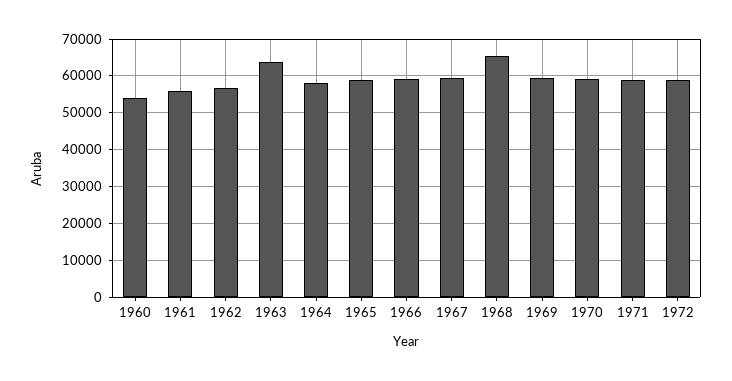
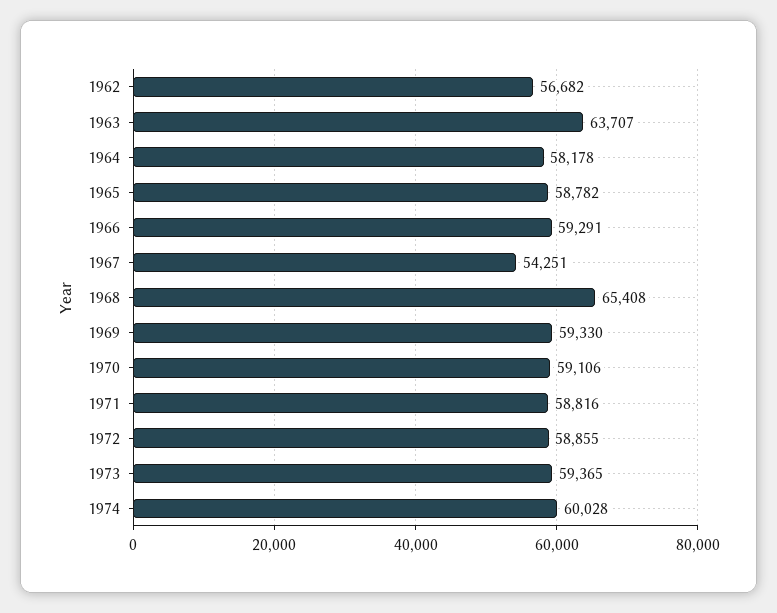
1960: 54000 -> none
1961: 56000 -> none
1967: 60000 -> 54251
1973: none -> 59365
1974: none -> 60028

